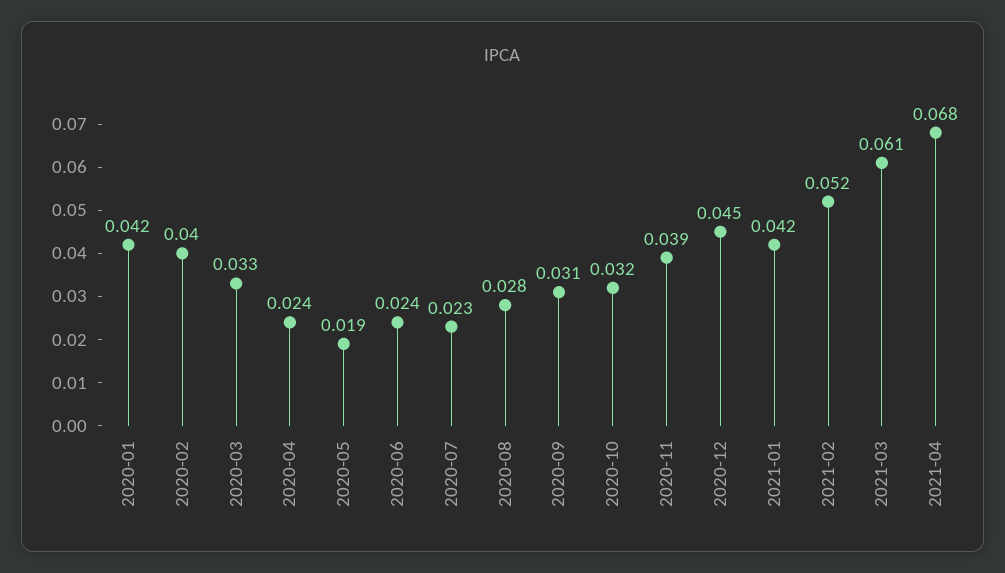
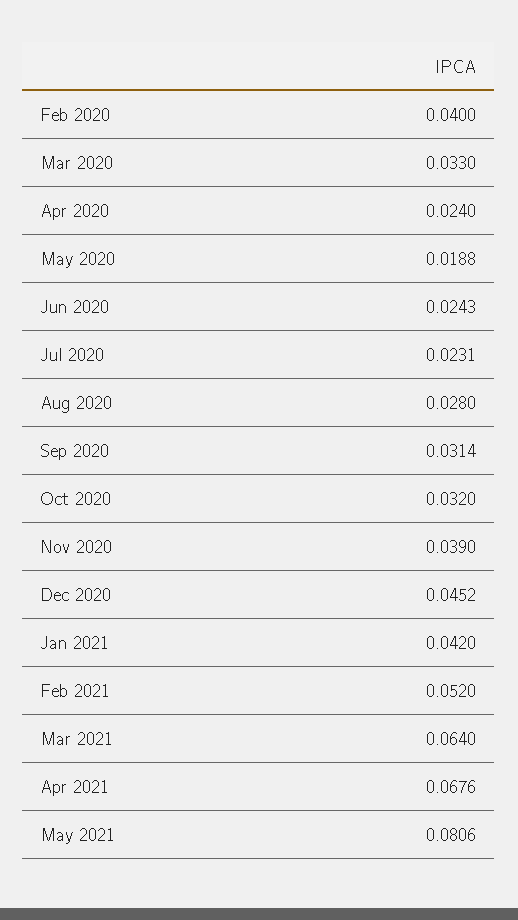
2020-01: 0.042 -> none
2021-03: 0.061 -> 0.064
May 2021: none -> 0.0806

